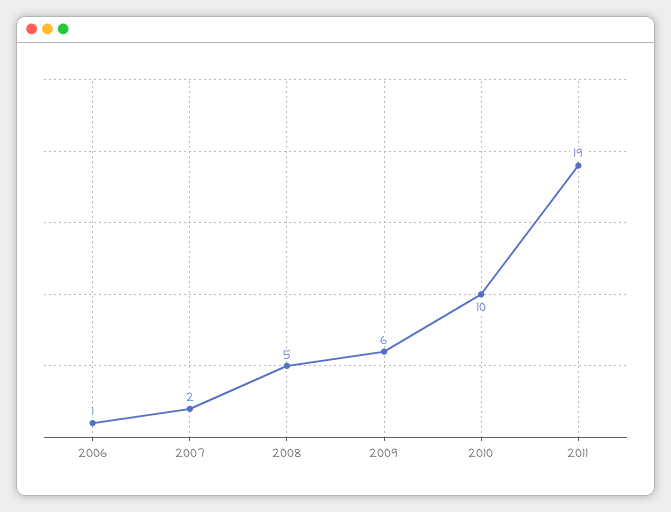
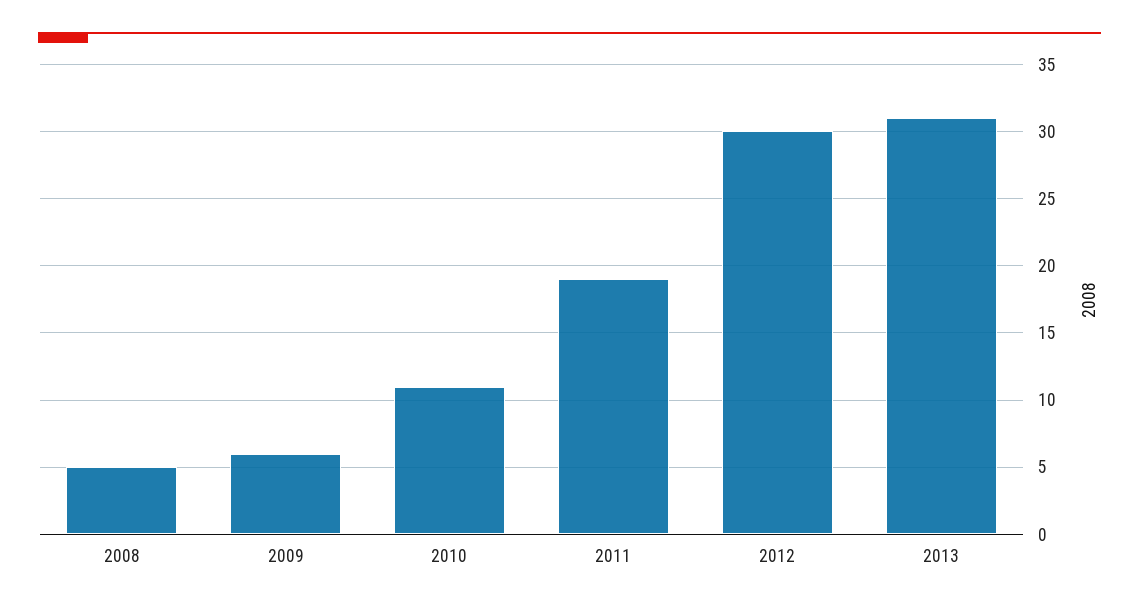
2006: 1 -> none
2007: 2 -> none
2010: 10 -> 11
2012: none -> 30
2013: none -> 31

